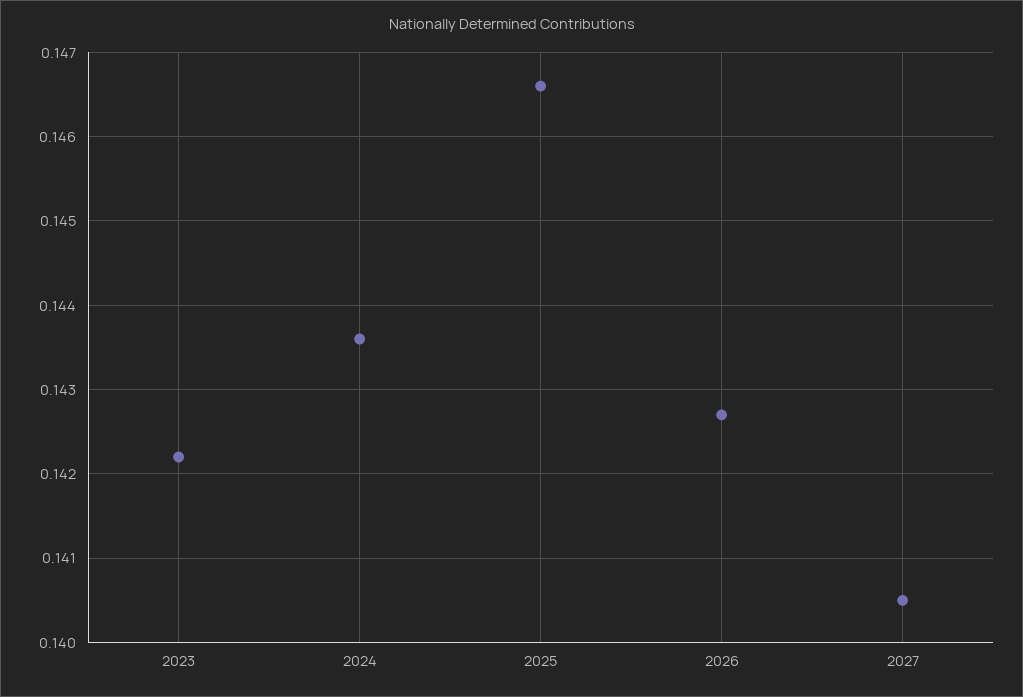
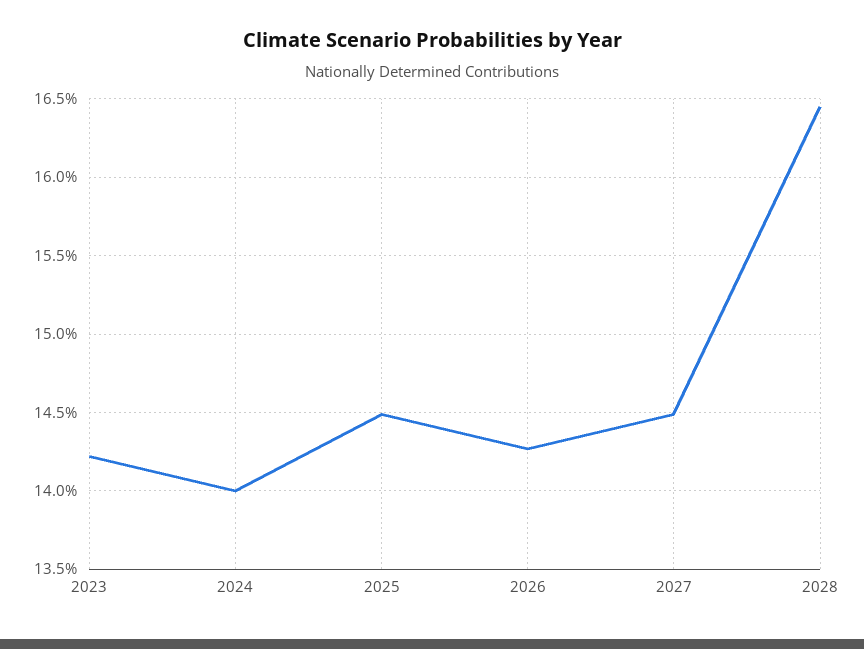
2024: 0.1436 -> 0.14
2025: 0.1466 -> 0.145
2027: 0.1405 -> 0.145
2028: none -> 0.1645

